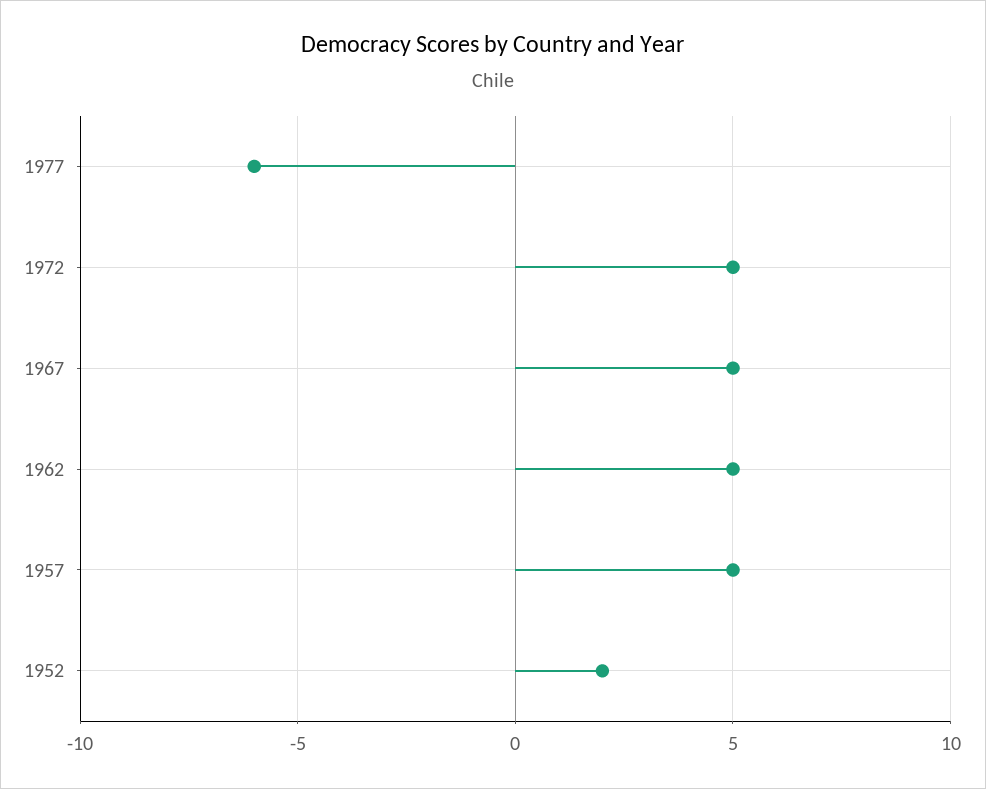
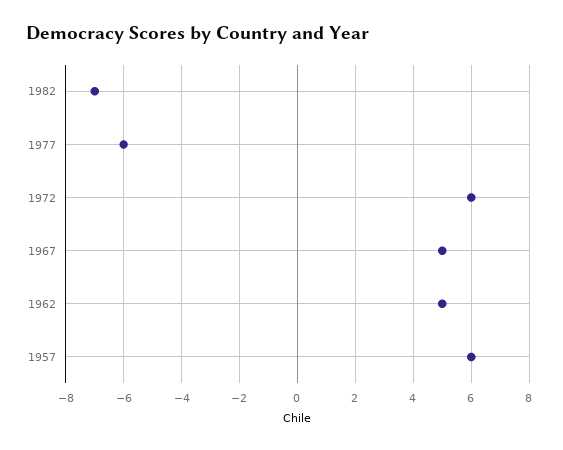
1972: 5 -> 6
1957: 5 -> 6
1952: 2 -> none
1982: none -> -7

